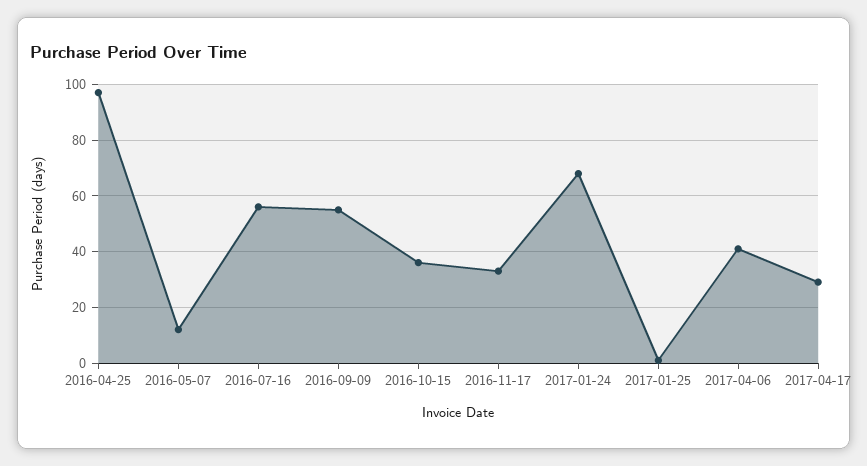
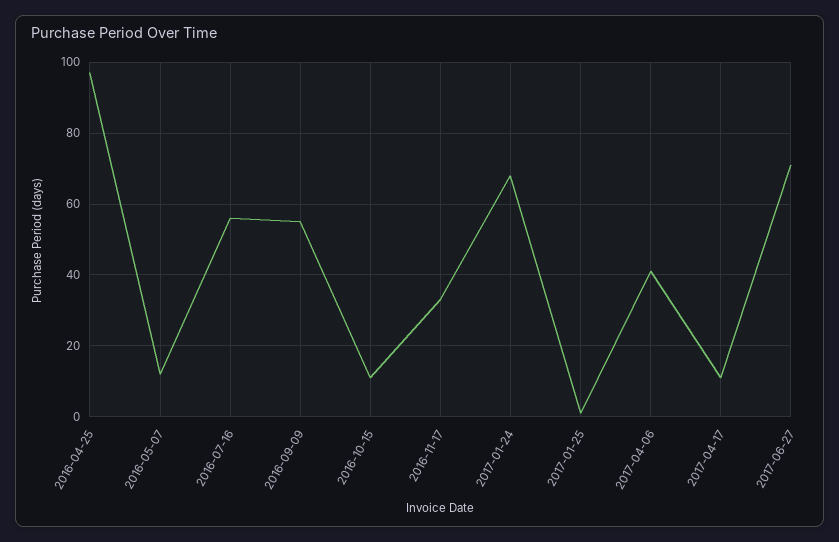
2016-10-15: 35 -> 10
2017-04-17: 30 -> 10
2017-06-27: none -> 70

